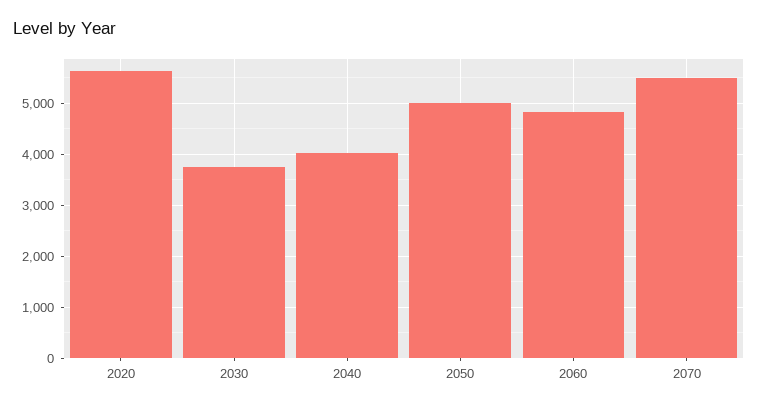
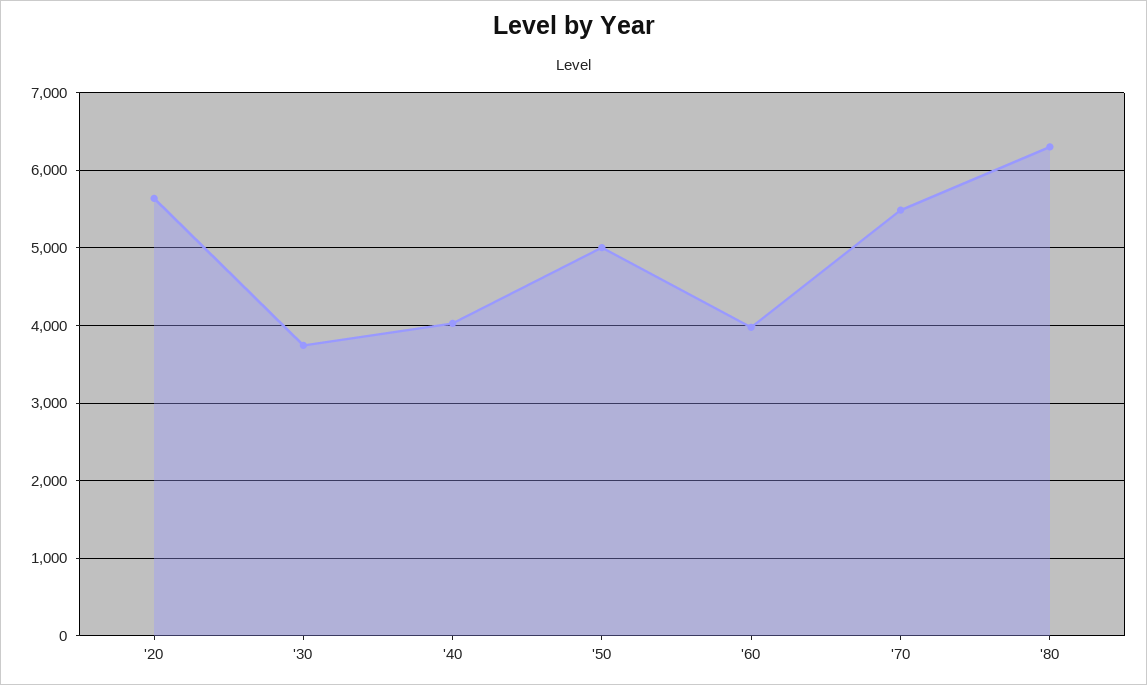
2060: 4800 -> 4000
'80: none -> 6300

